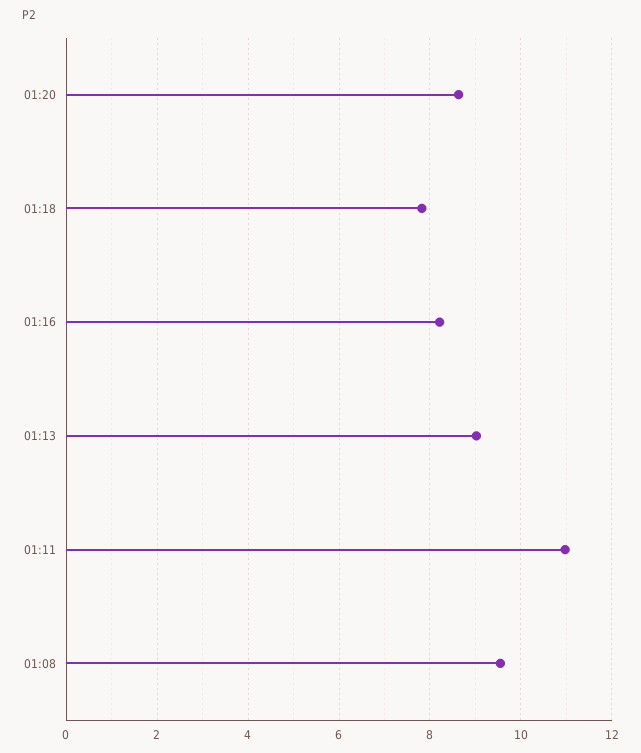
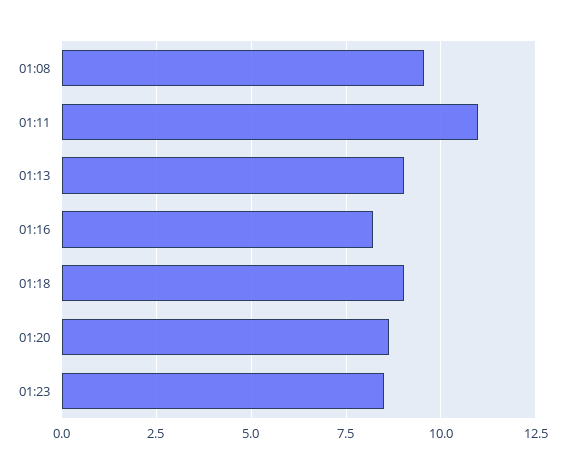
01:18: 7.8 -> 9
01:23: none -> 8.5

